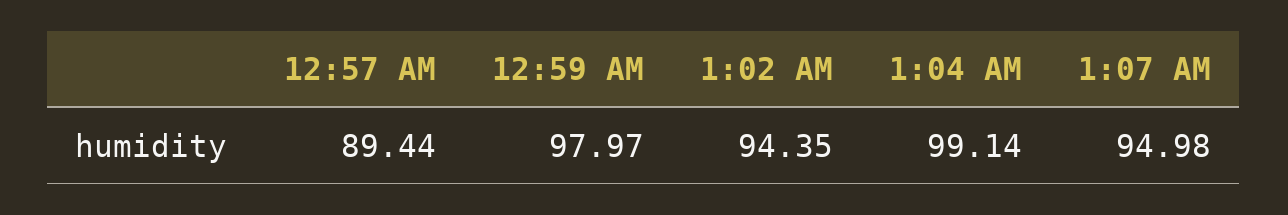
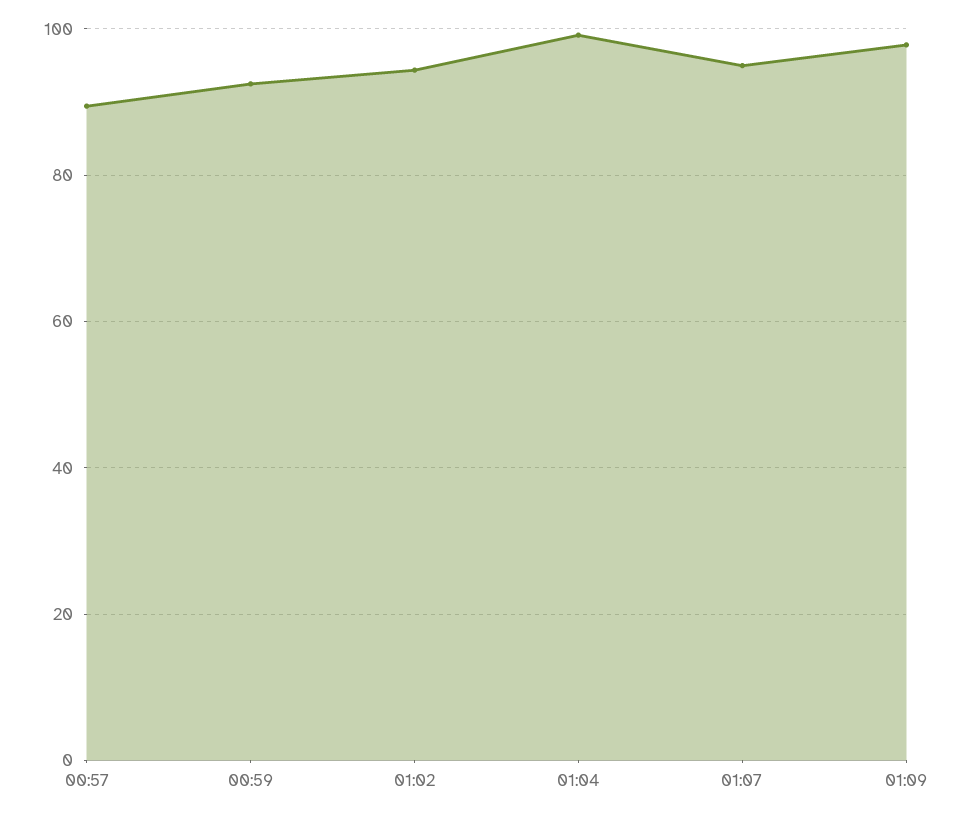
12:59 AM: 97.97 -> 92
01:09: none -> 98

